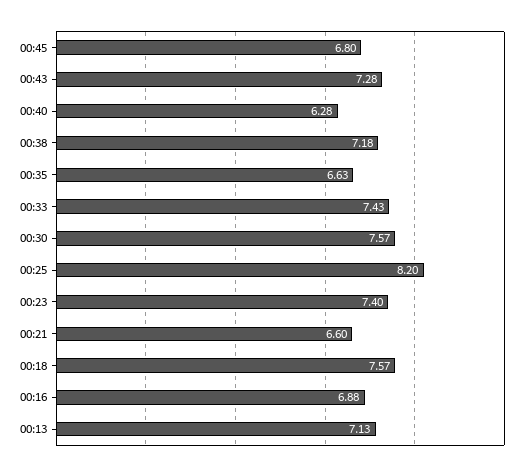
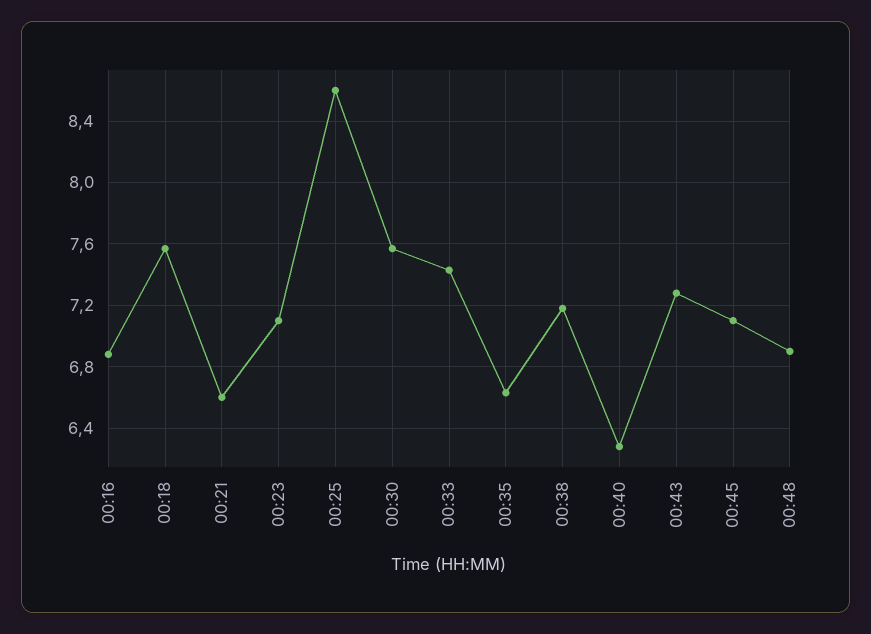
00:45: 6.8 -> 7.1
00:25: 8.2 -> 8.6
00:23: 7.4 -> 7.1
00:13: 7.13 -> none
00:48: none -> 6.9

